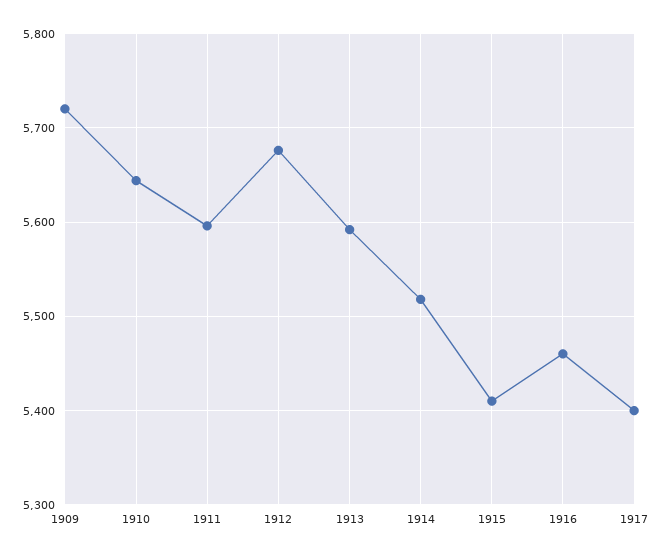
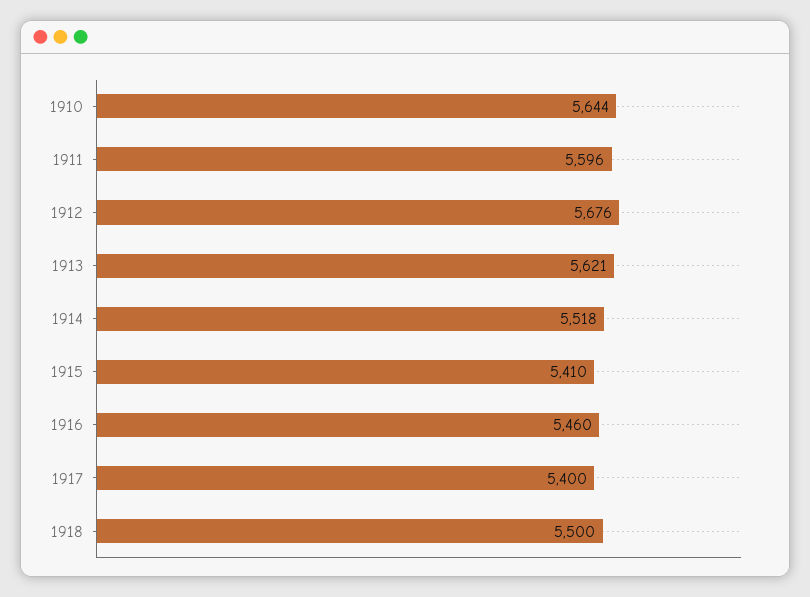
1909: 5720 -> none
1913: 5590 -> 5621
1918: none -> 5500

